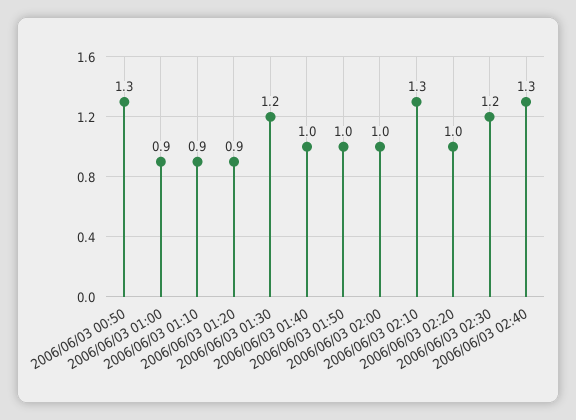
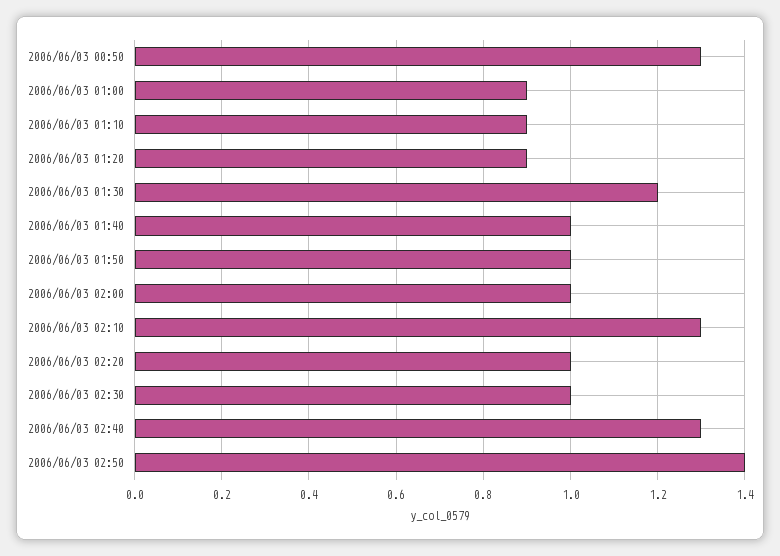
2006/06/03 02:30: 1.2 -> 1
2006/06/03 02:50: none -> 1.4

